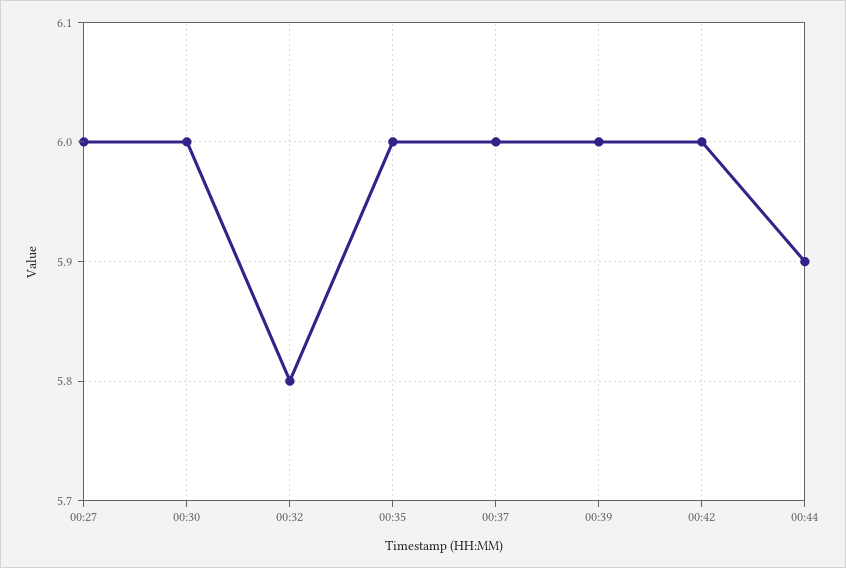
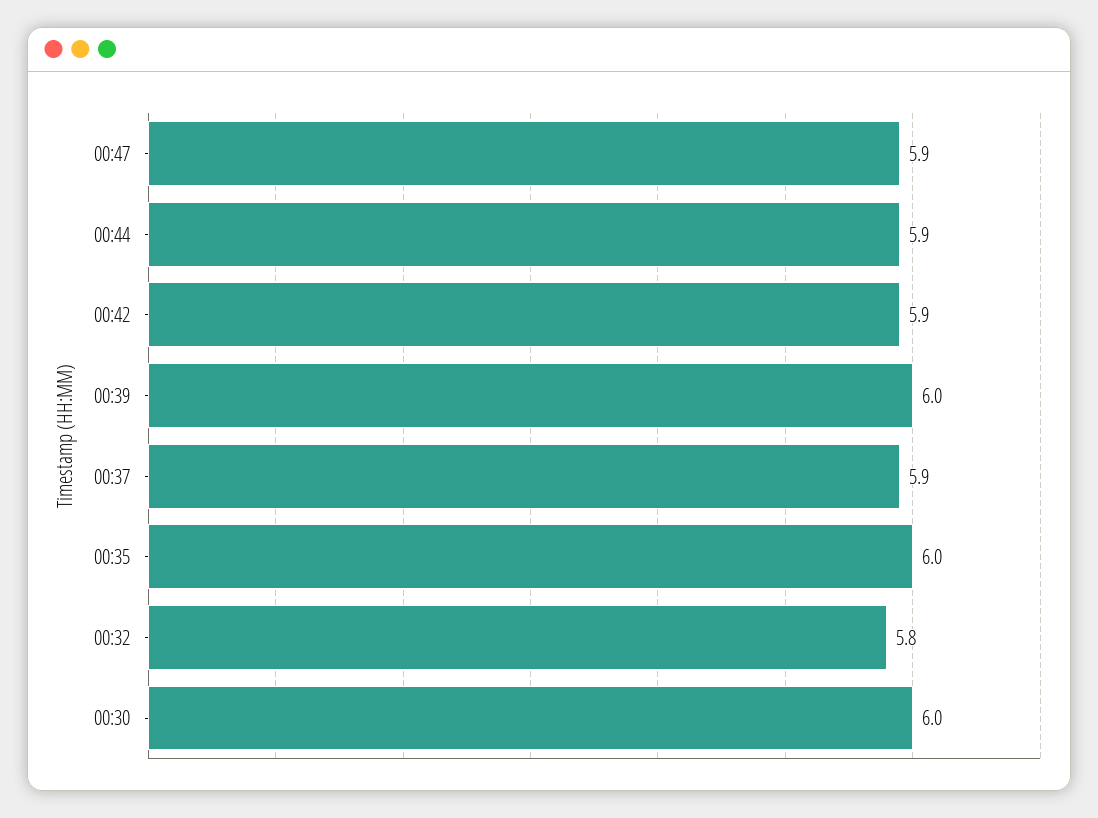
00:27: 6 -> none
00:37: 6 -> 5.9
00:42: 6 -> 5.9
00:47: none -> 5.9

